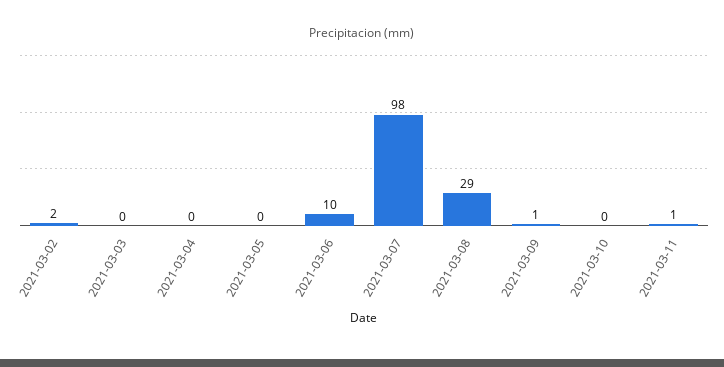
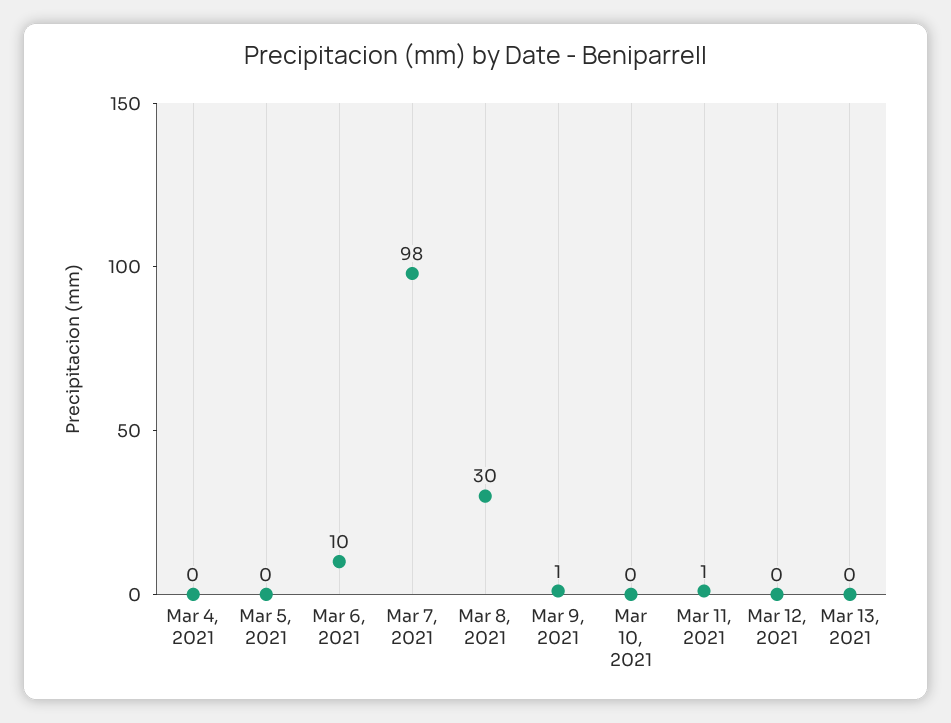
2021-03-02: 2 -> none
2021-03-03: 0 -> none
2021-03-08: 29 -> 30
Mar 12, 2021: none -> 0
Mar 13, 2021: none -> 0

